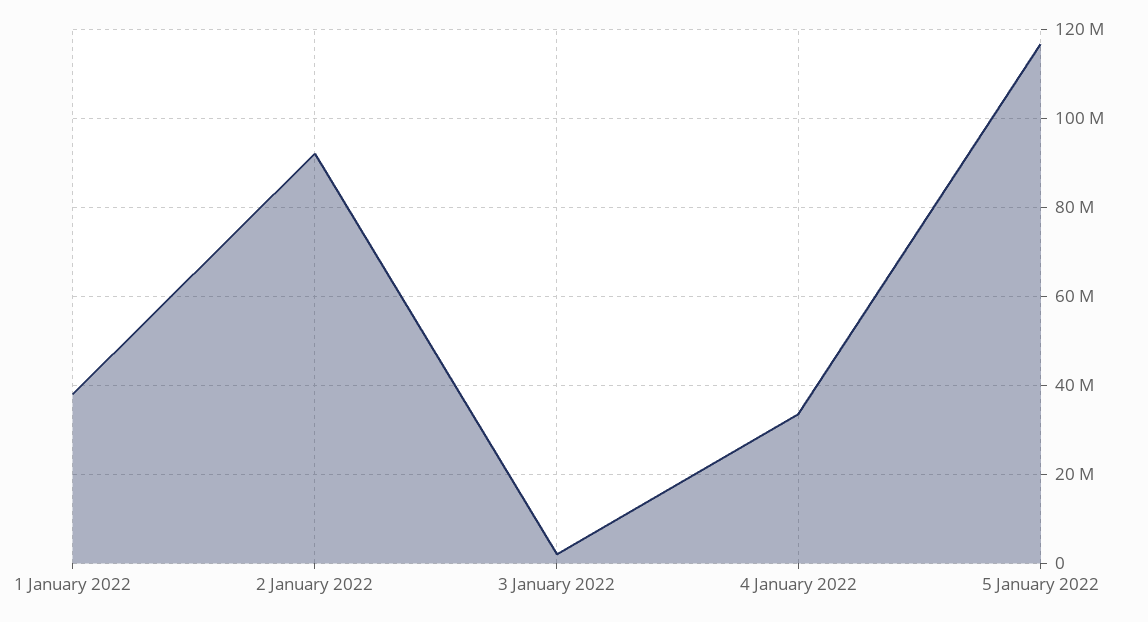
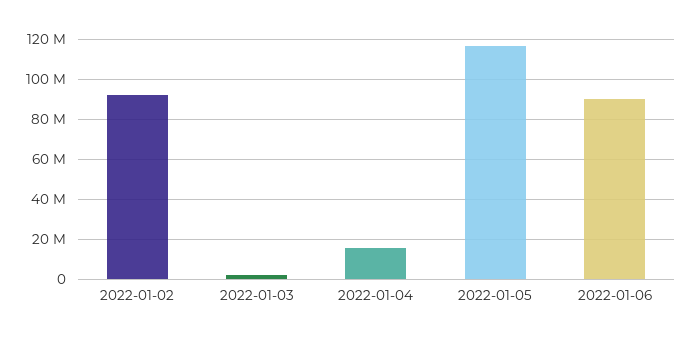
1 January 2022: 38000000 -> none
4 January 2022: 34000000 -> 15000000
2022-01-06: none -> 90000000

